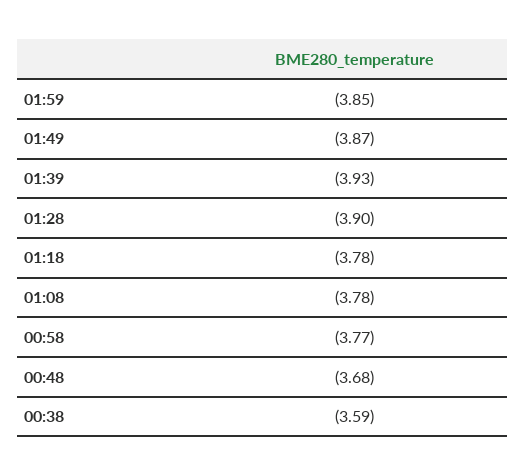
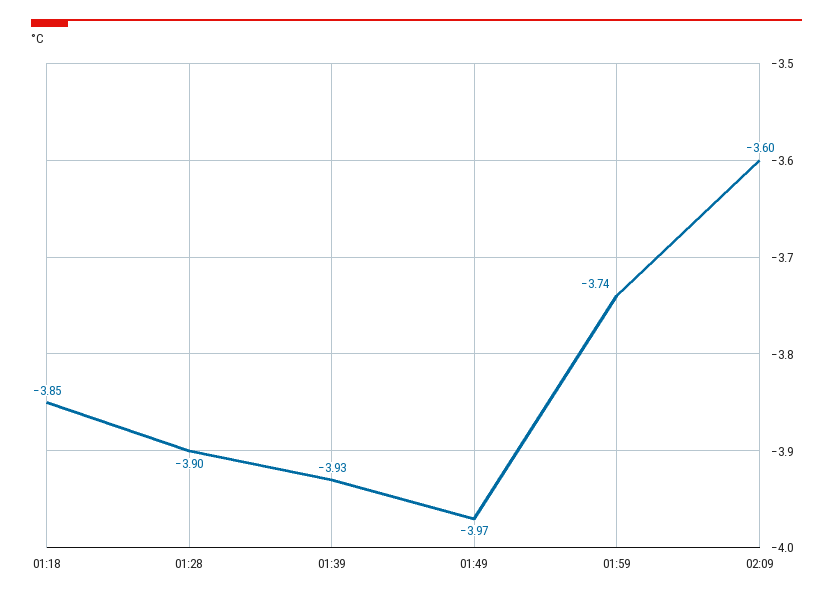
01:59: -3.85 -> -3.74
01:49: -3.87 -> -3.97
01:18: -3.78 -> -3.85
01:08: -3.78 -> none
00:58: -3.77 -> none
00:48: -3.68 -> none
00:38: -3.59 -> none
02:09: none -> -3.6

